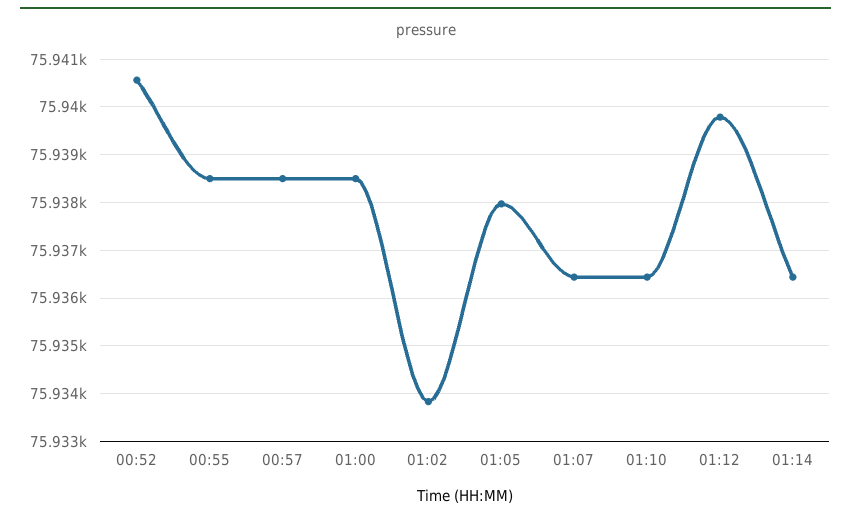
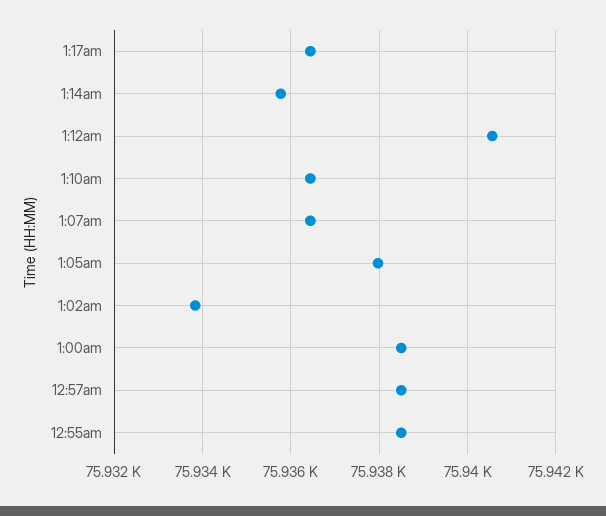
00:52: 75940.6 -> none
01:12: 75939.8 -> 75940.6
01:14: 75936.4 -> 75935.8
1:17am: none -> 75936.4

